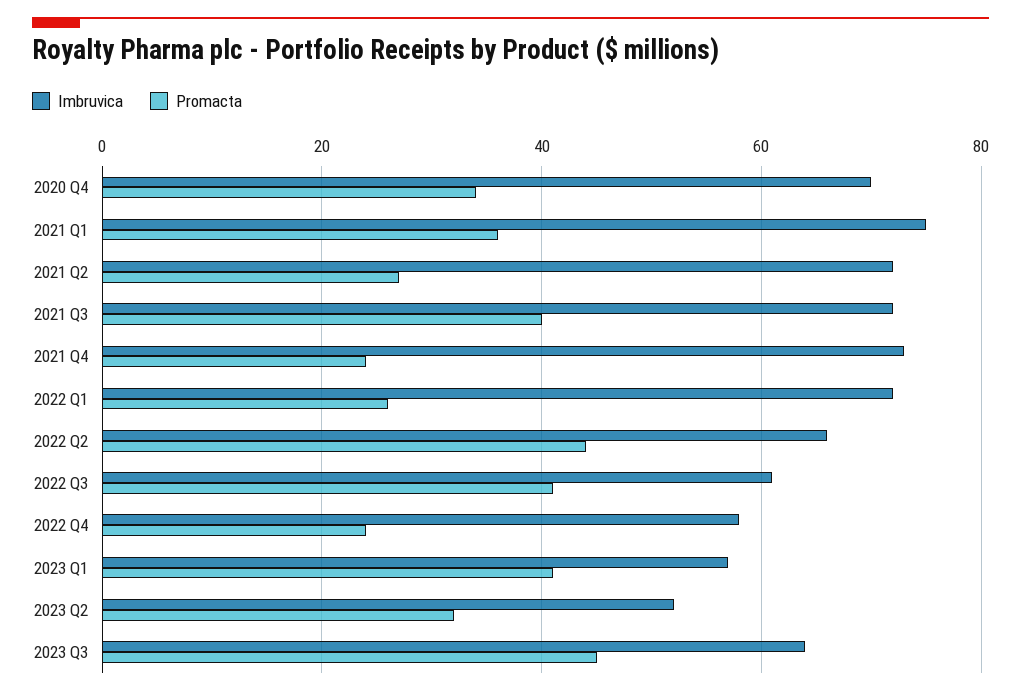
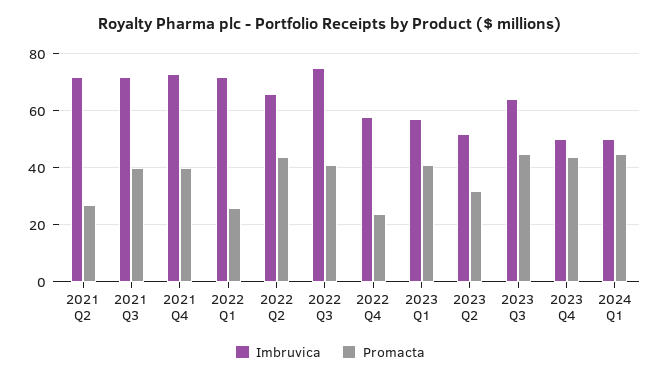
Imbruvica, 2020 Q4: 70 -> none
Promacta, 2020 Q4: 35 -> none
Imbruvica, 2021 Q1: 75 -> none
Promacta, 2021 Q1: 35 -> none
Promacta, 2021 Q4: 25 -> 40
Imbruvica, 2022 Q3: 60 -> 75
Imbruvica, 2023 Q4: none -> 50
Promacta, 2023 Q4: none -> 45
Imbruvica, 2024 Q1: none -> 50
Promacta, 2024 Q1: none -> 45

